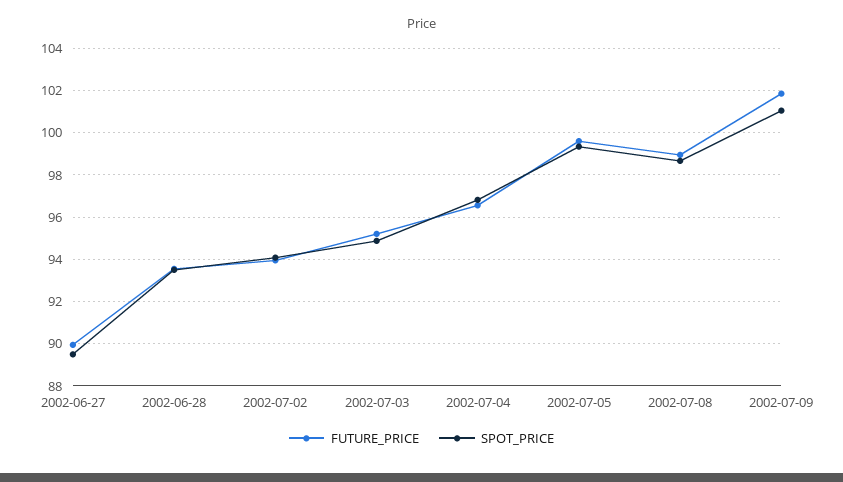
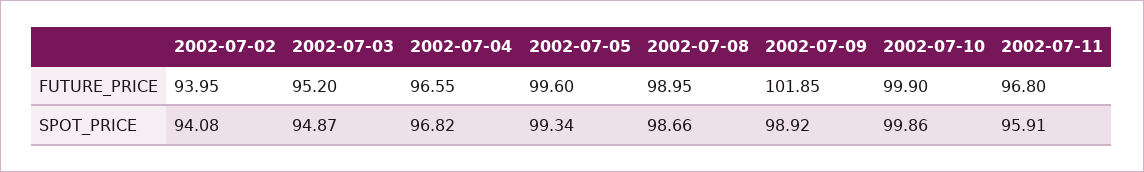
FUTURE_PRICE, 2002-06-27: 90 -> none
SPOT_PRICE, 2002-06-27: 89.5 -> none
FUTURE_PRICE, 2002-06-28: 93.5 -> none
SPOT_PRICE, 2002-06-28: 93.5 -> none
SPOT_PRICE, 2002-07-09: 101 -> 98.92
FUTURE_PRICE, 2002-07-10: none -> 99.9
FUTURE_PRICE, 2002-07-11: none -> 96.8
SPOT_PRICE, 2002-07-10: none -> 99.86
SPOT_PRICE, 2002-07-11: none -> 95.91

